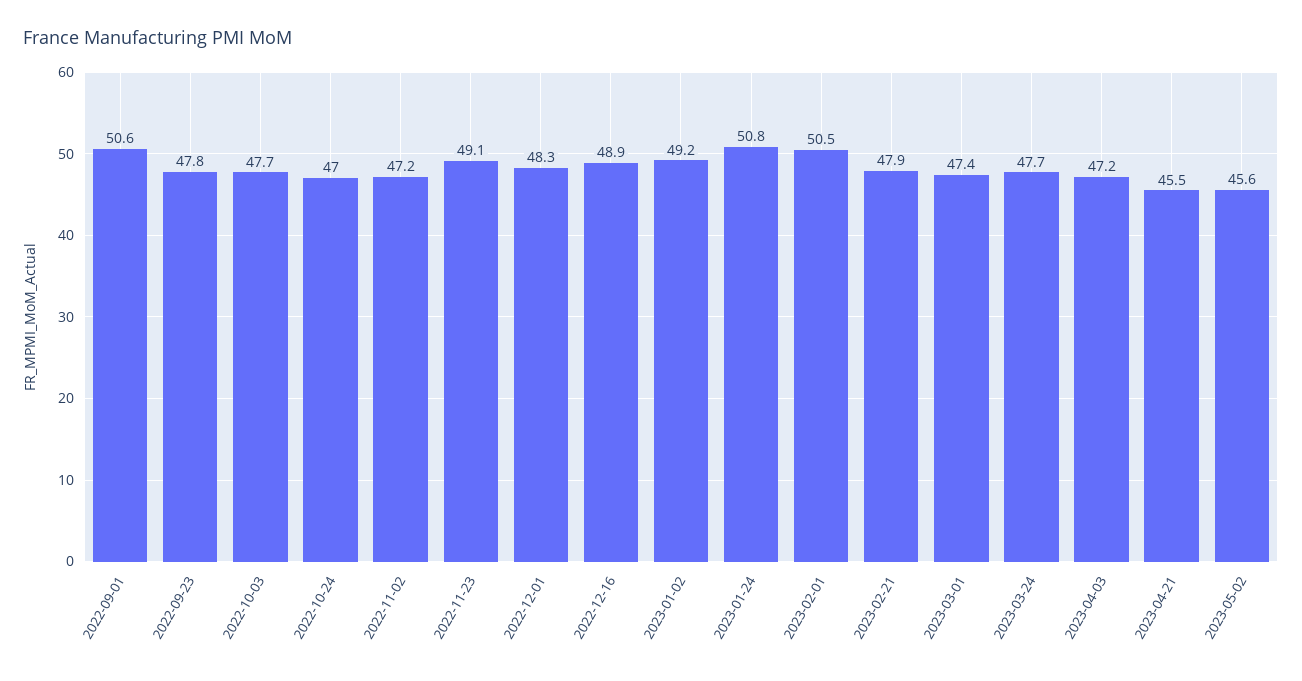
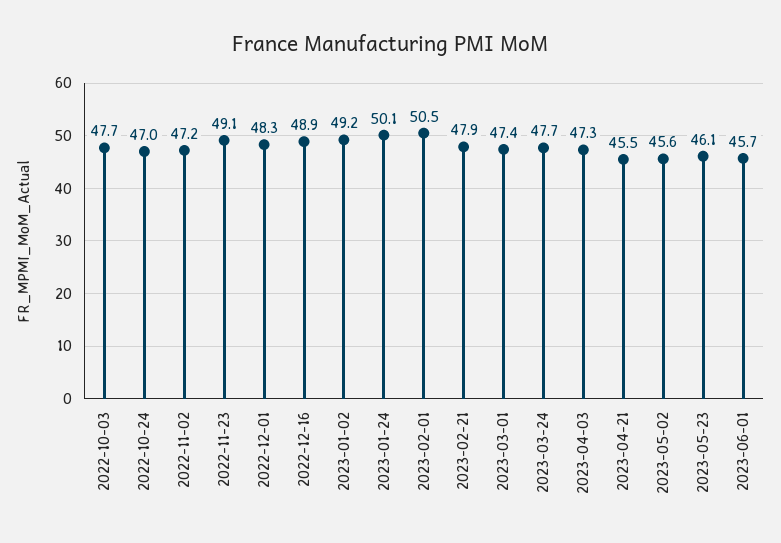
2022-09-01: 50.6 -> none
2022-09-23: 47.8 -> none
2023-01-24: 50.8 -> 50.1
2023-04-03: 47.2 -> 47.3
2023-05-23: none -> 46.1
2023-06-01: none -> 45.7

